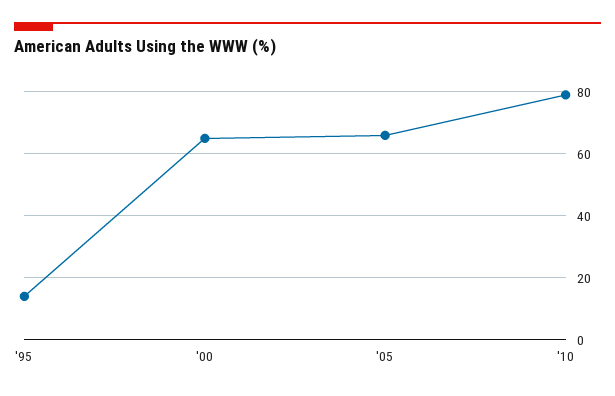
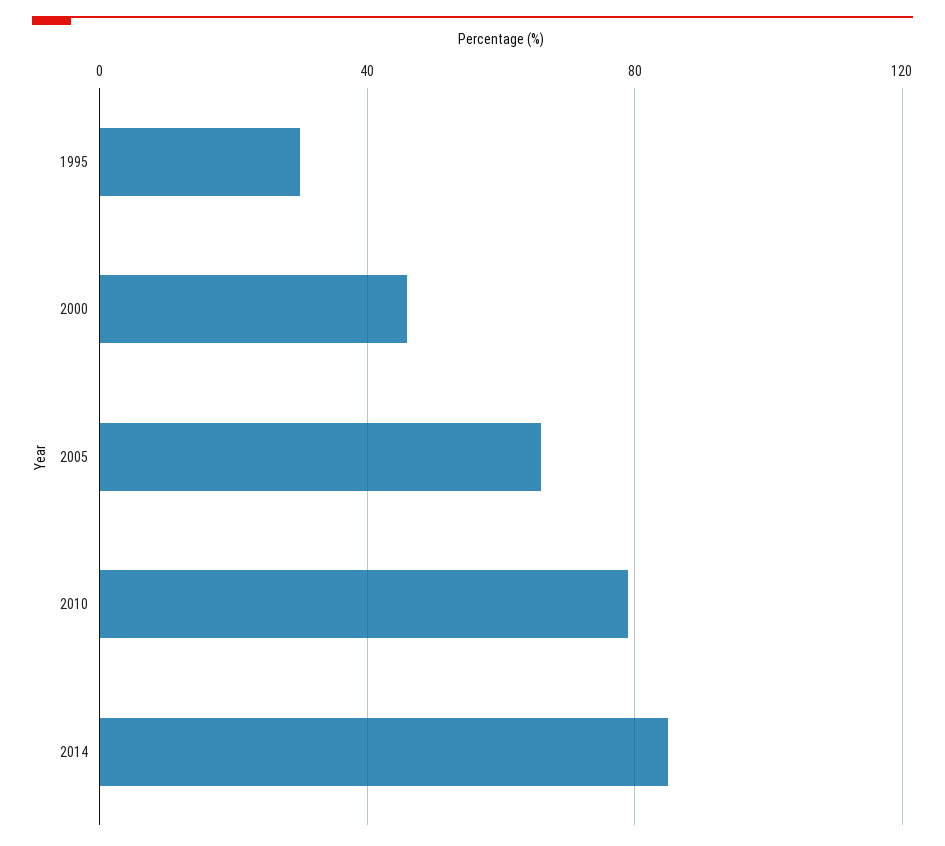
'95: 15 -> 30
'00: 65 -> 45
2014: none -> 85

